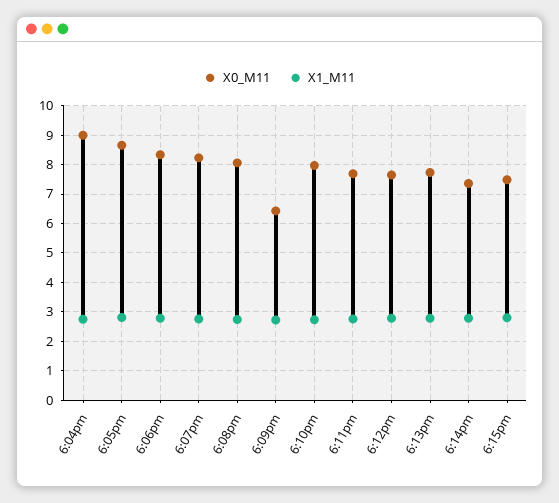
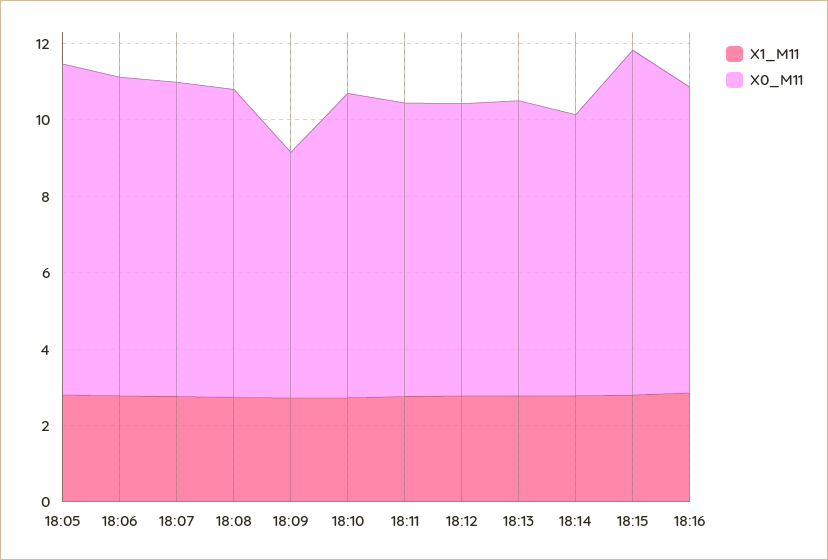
X0_M11, 6:04pm: 9 -> none
X1_M11, 6:04pm: 2.75 -> none
X0_M11, 6:15pm: 7.5 -> 9
X1_M11, 18:16: none -> 3
X0_M11, 18:16: none -> 8

